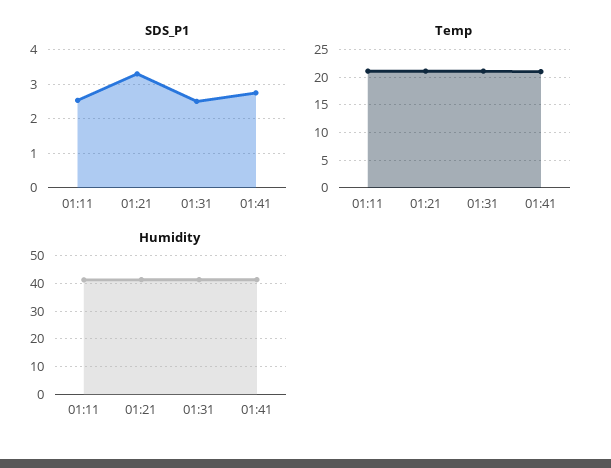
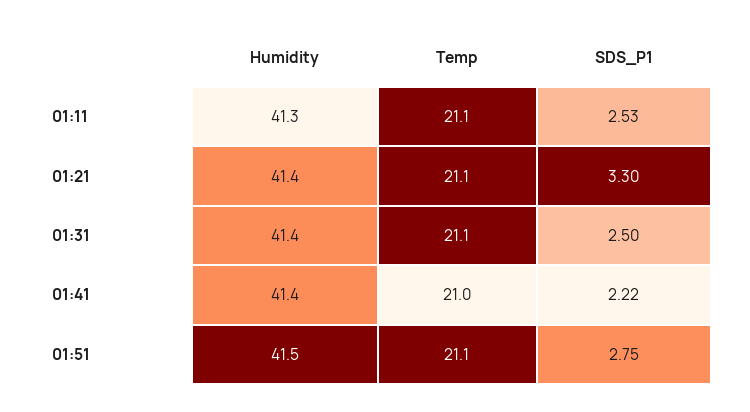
SDS_P1, 01:41: 2.8 -> 2.22
Humidity, 01:51: none -> 41.5
Temp, 01:51: none -> 21.1
SDS_P1, 01:51: none -> 2.75

